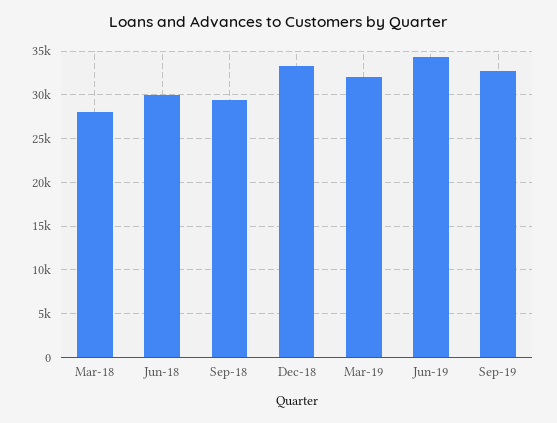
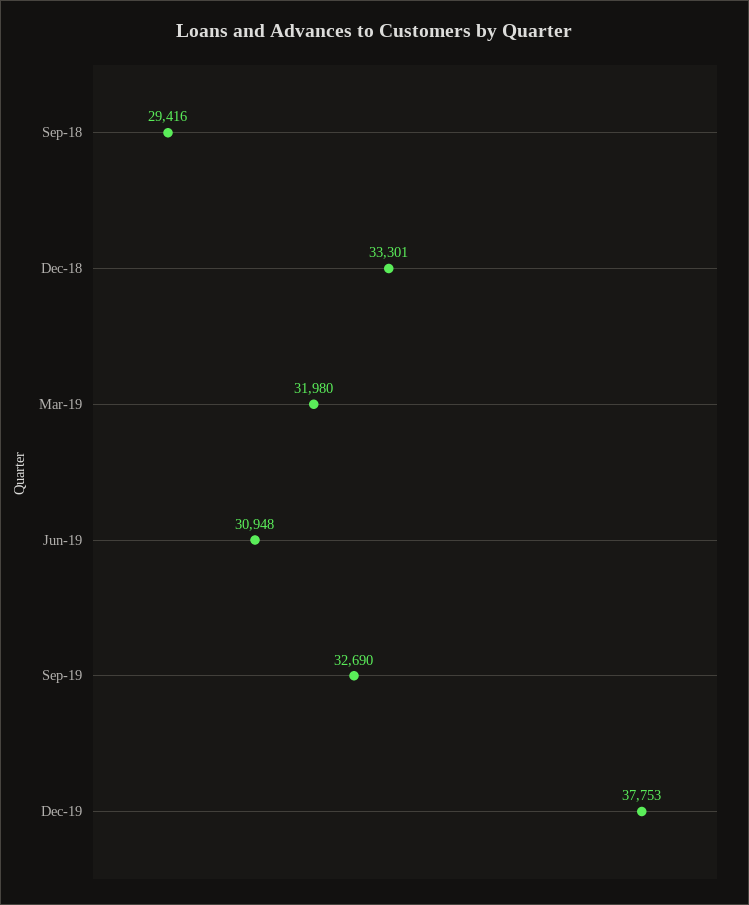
Mar-18: 28000 -> none
Jun-18: 30000 -> none
Jun-19: 34000 -> 30948
Dec-19: none -> 37753

